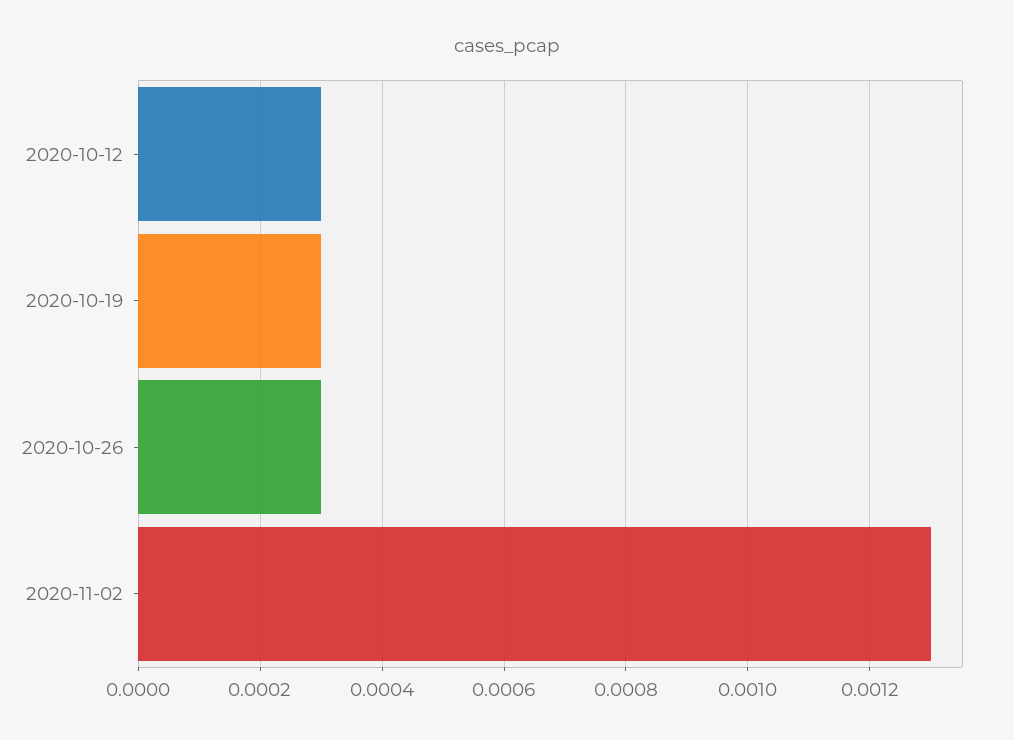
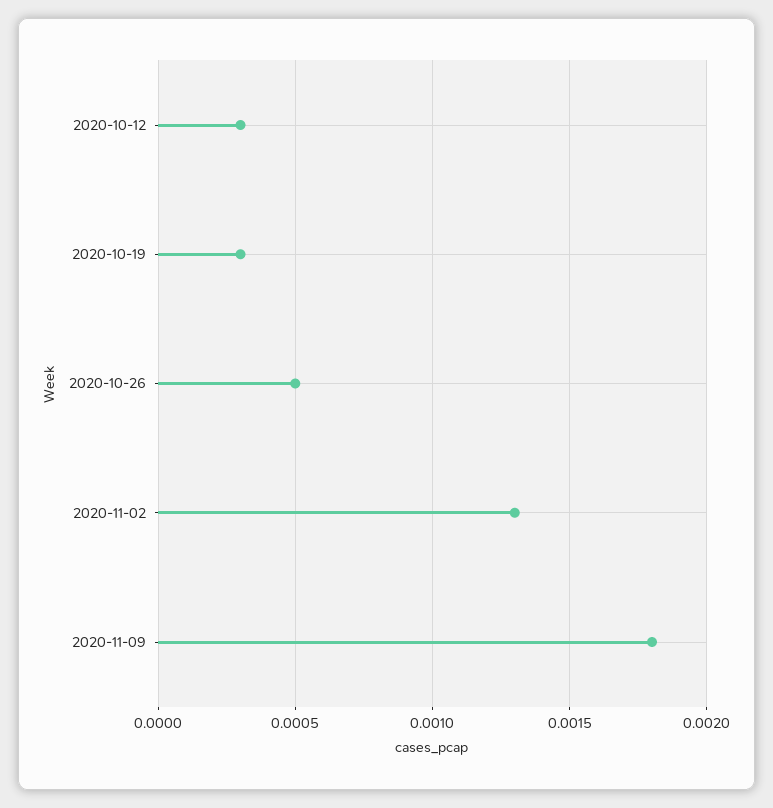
2020-10-26: 0.0003 -> 0.0005
2020-11-09: none -> 0.0018

